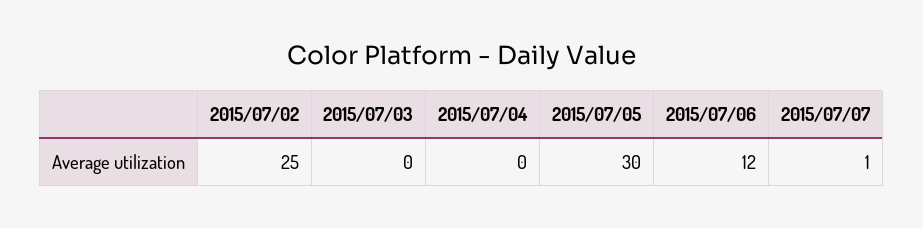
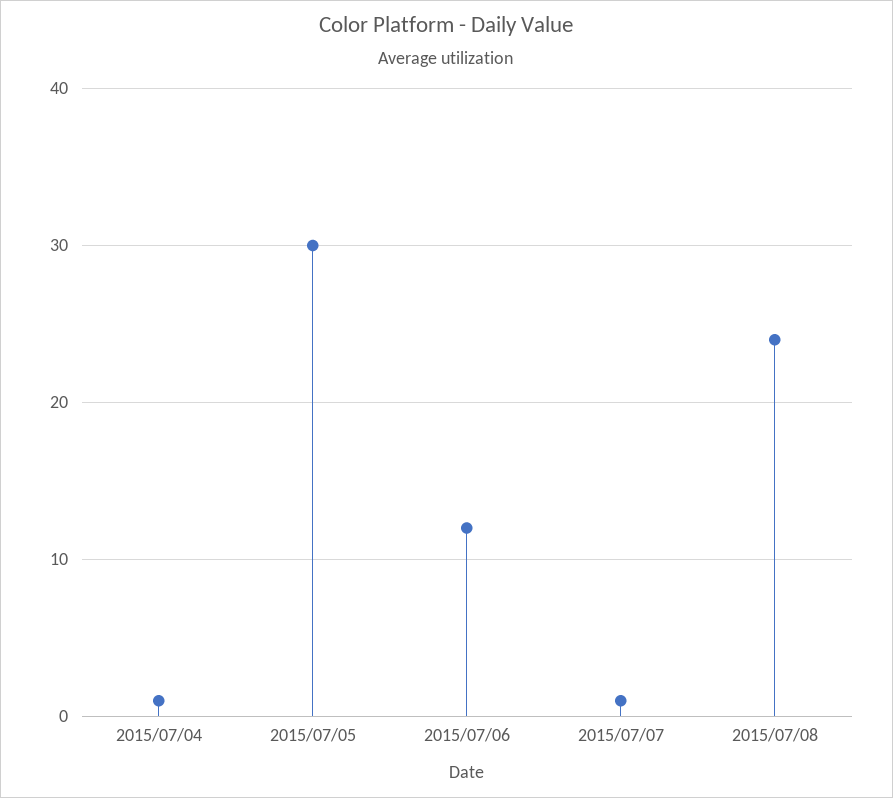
2015/07/02: 25 -> none
2015/07/03: 0 -> none
2015/07/04: 0 -> 1
2015/07/08: none -> 24

